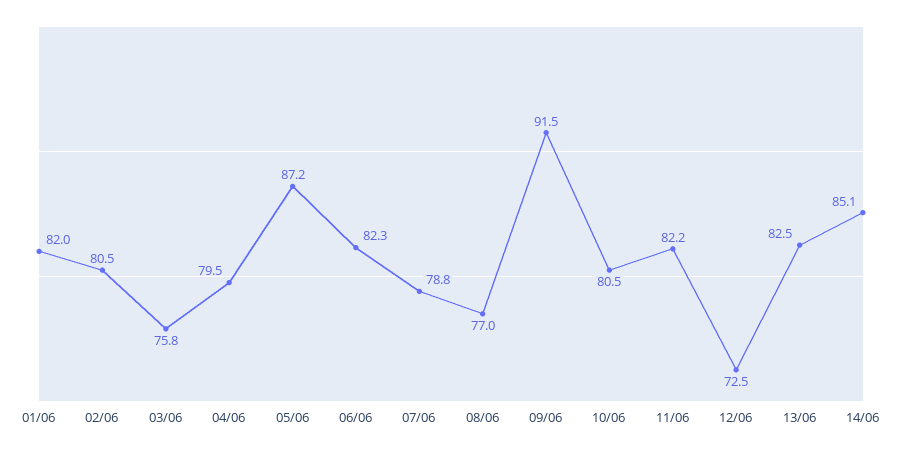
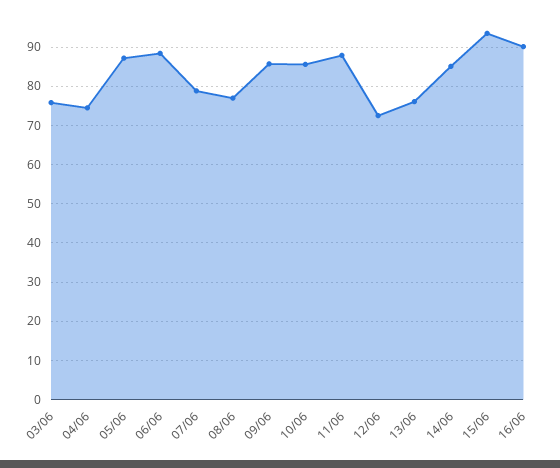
01/06: 82 -> none
02/06: 80.5 -> none
04/06: 79.5 -> 74
06/06: 82.3 -> 88
09/06: 91.5 -> 86
10/06: 80.5 -> 86
11/06: 82.2 -> 88
13/06: 82.5 -> 76
15/06: none -> 94
16/06: none -> 90

